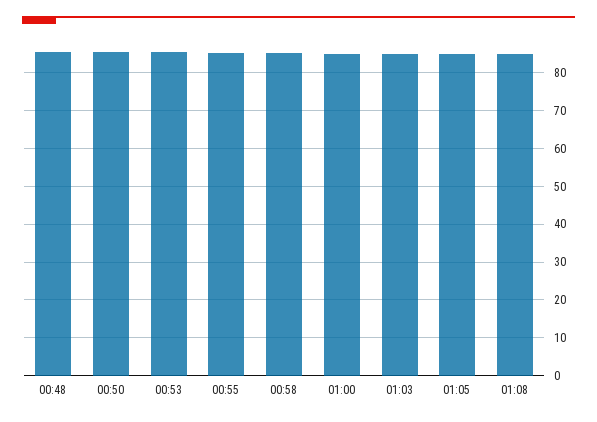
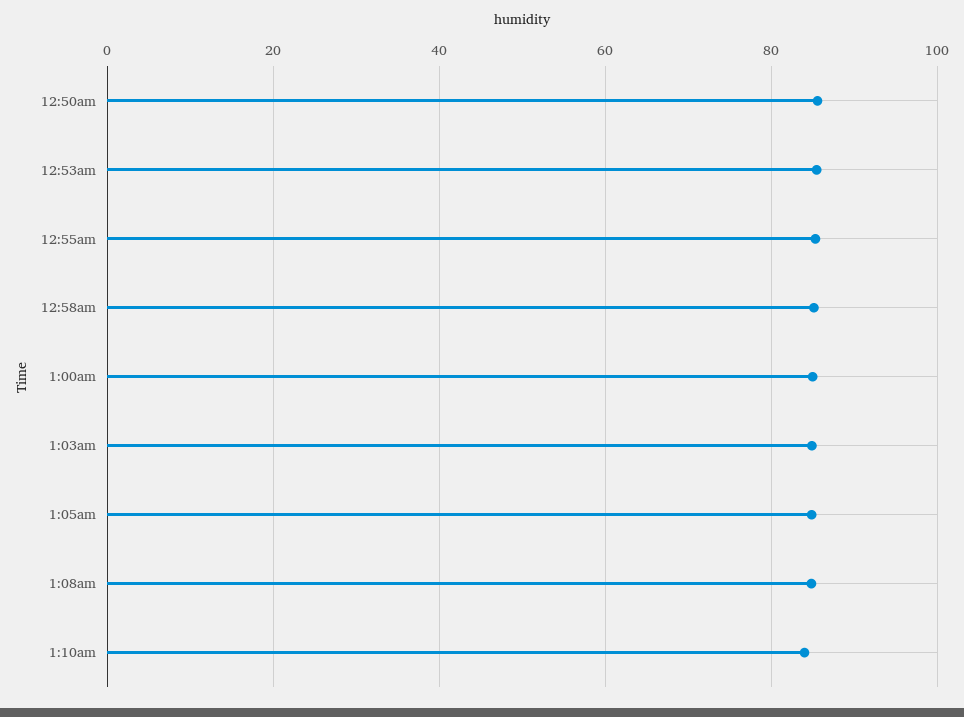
00:48: 86 -> none
1:10am: none -> 84

